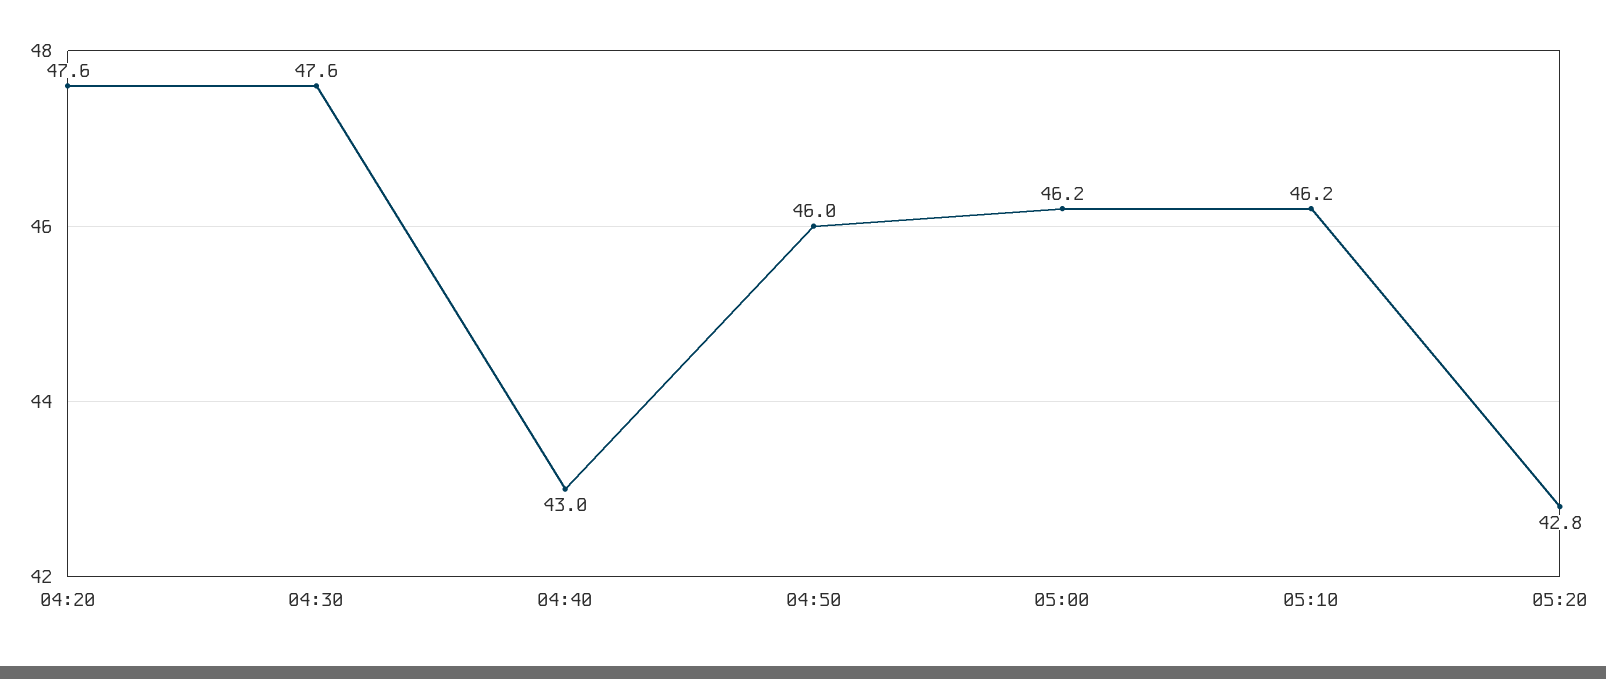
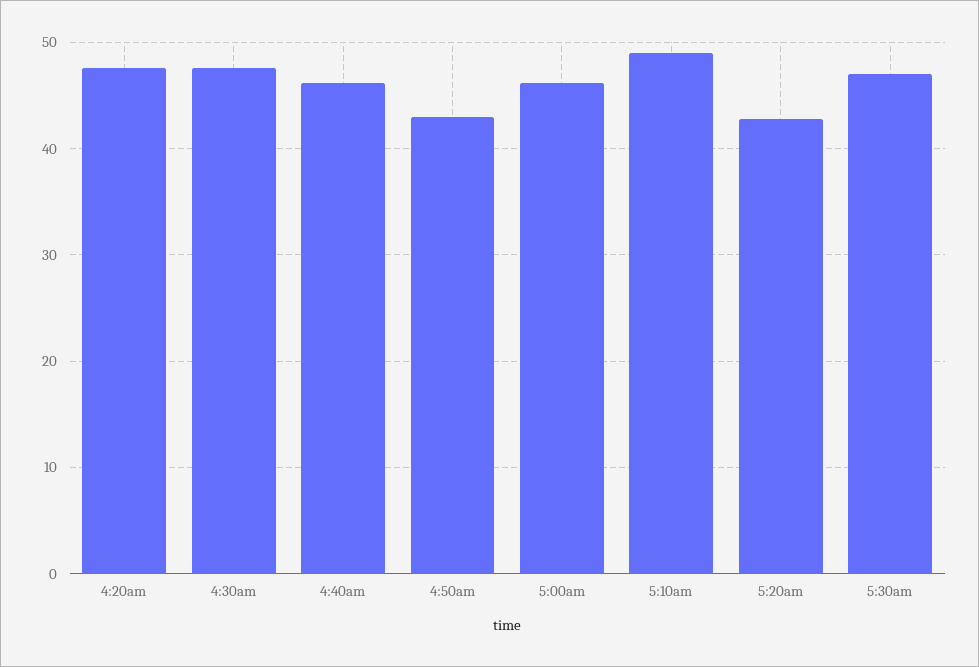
04:40: 43 -> 46
04:50: 46 -> 43
05:10: 46.2 -> 49
5:30am: none -> 47

